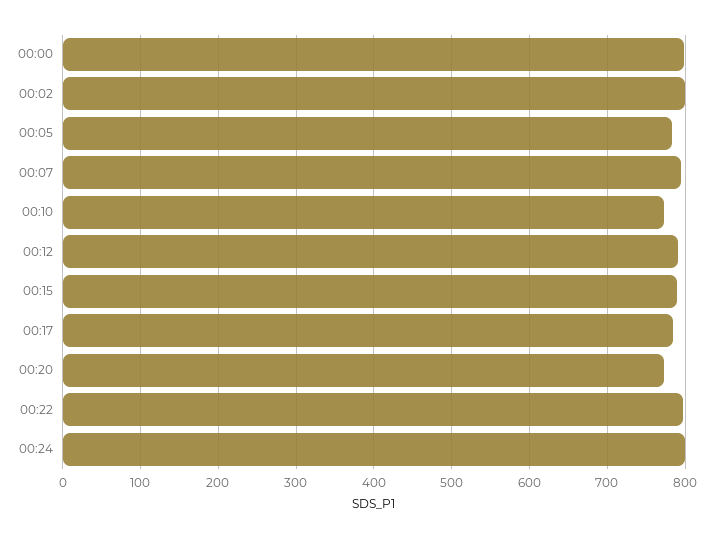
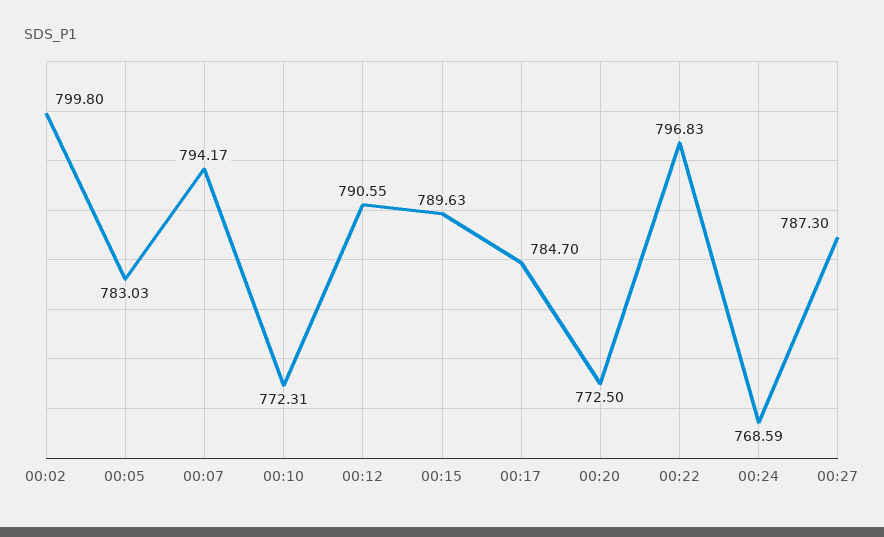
00:00: 800 -> none
00:24: 800 -> 768.59
00:27: none -> 787.3

